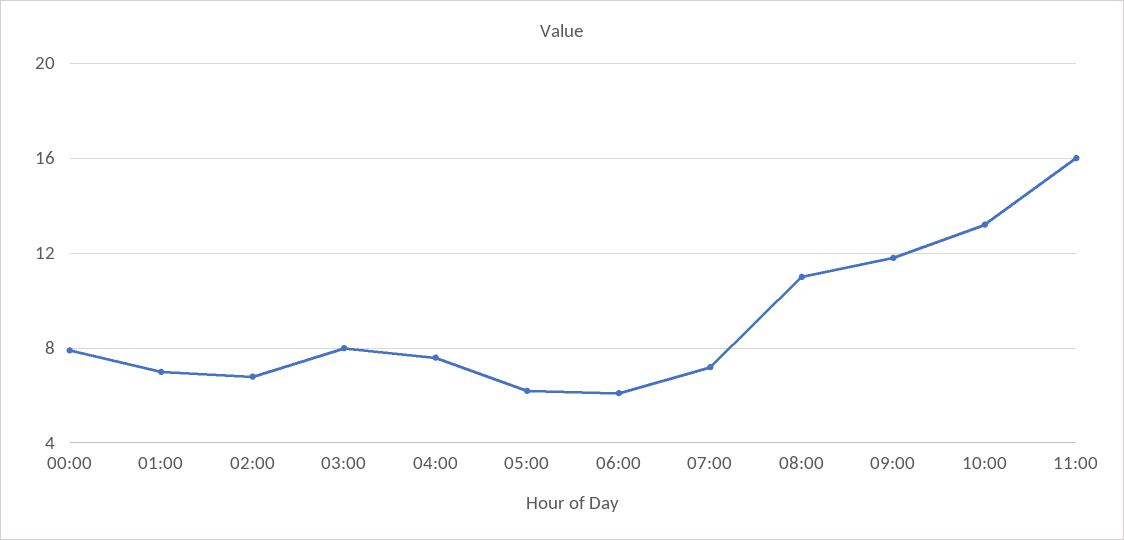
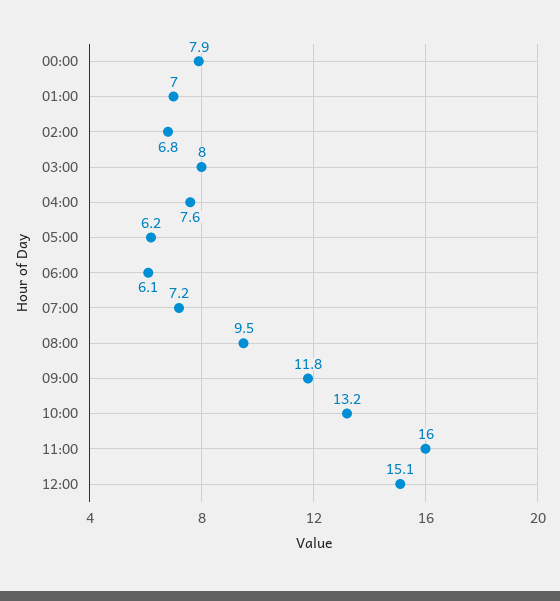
08:00: 11 -> 9.5
12:00: none -> 15.1

